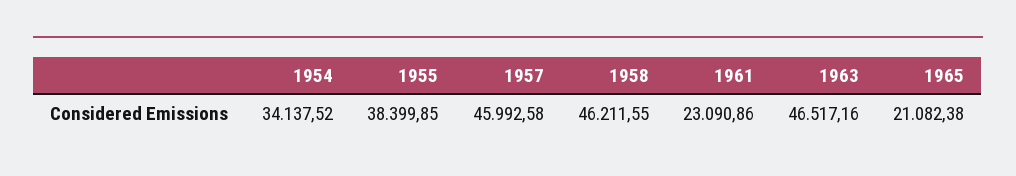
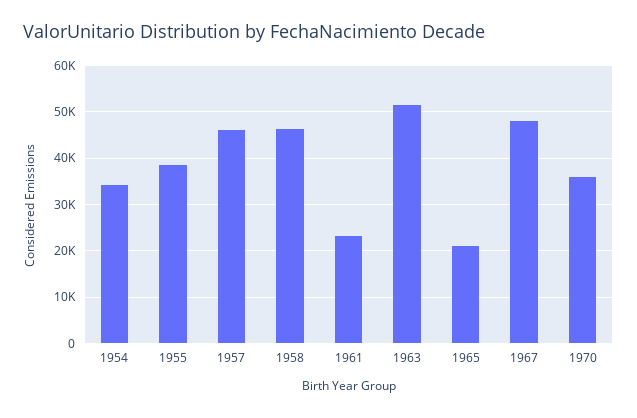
1963: 46517.16 -> 52000
1967: none -> 48000
1970: none -> 36000

